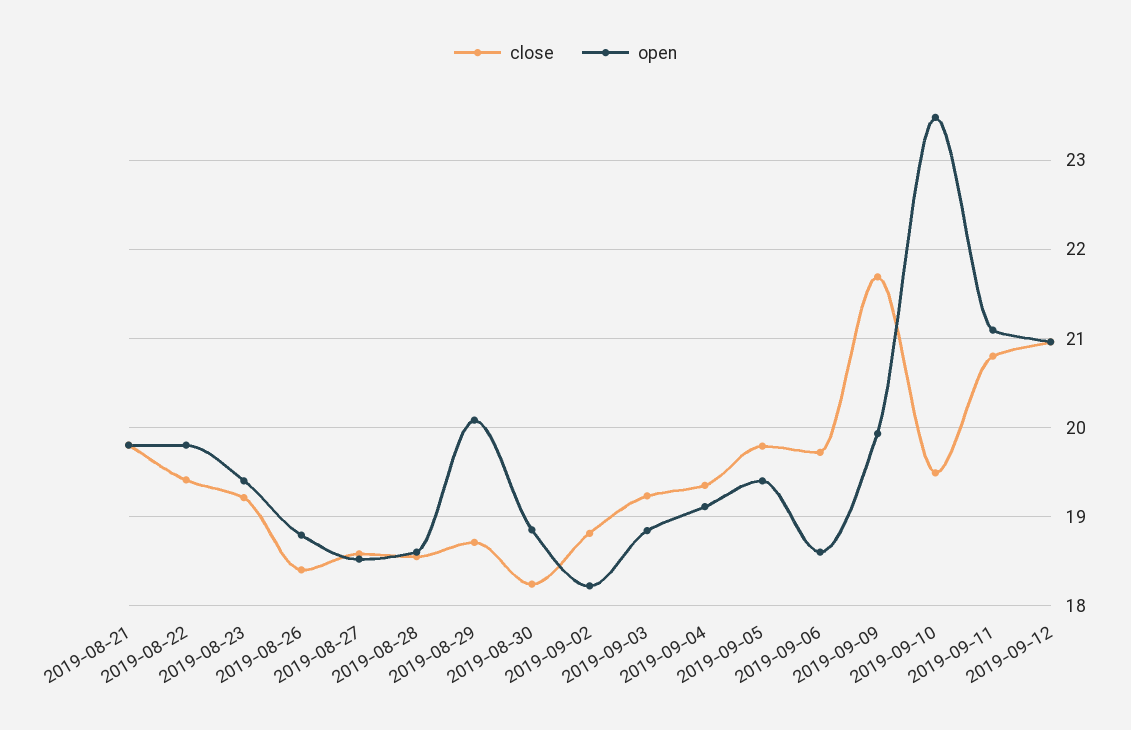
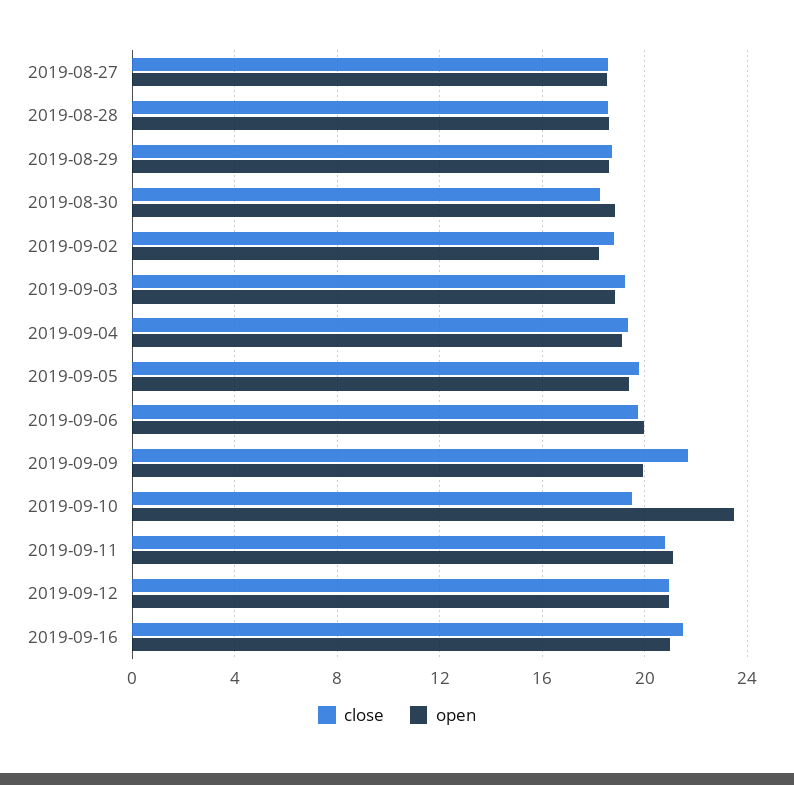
close, 2019-08-21: 19.8 -> none
open, 2019-08-21: 19.8 -> none
close, 2019-08-22: 19.4 -> none
open, 2019-08-22: 19.8 -> none
close, 2019-08-23: 19.2 -> none
open, 2019-08-23: 19.4 -> none
close, 2019-08-26: 18.4 -> none
open, 2019-08-26: 18.8 -> none
open, 2019-08-29: 20.1 -> 18.5
open, 2019-09-06: 18.6 -> 20
close, 2019-09-16: none -> 21.5
open, 2019-09-16: none -> 21

